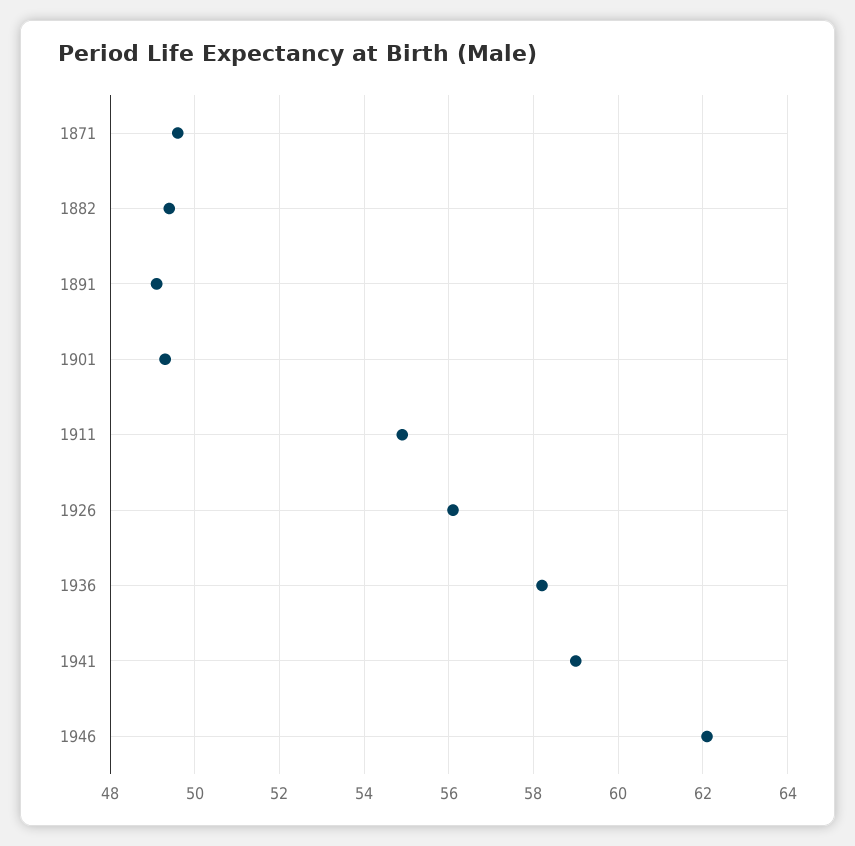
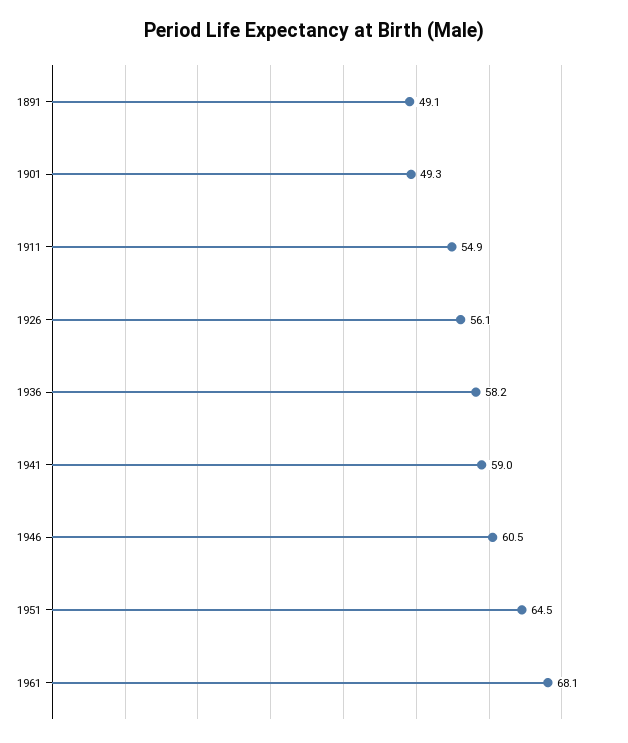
1871: 49.5 -> none
1882: 49.5 -> none
1946: 62 -> 60.5
1951: none -> 64.5
1961: none -> 68.1

